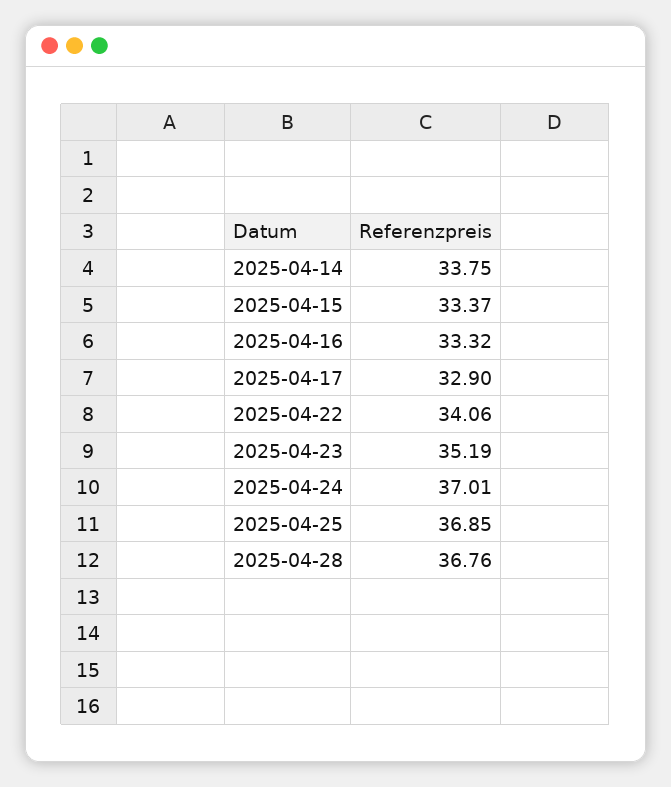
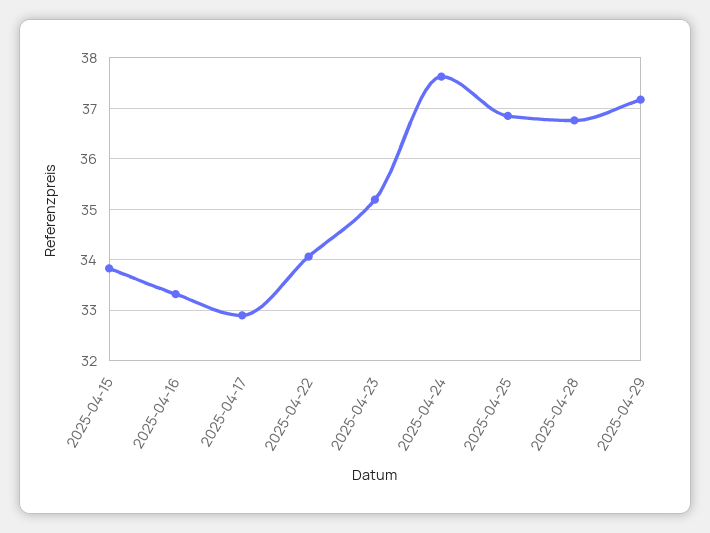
2025-04-14: 33.75 -> none
2025-04-15: 33.37 -> 33.8
2025-04-24: 37.01 -> 37.6
2025-04-29: none -> 37.2

